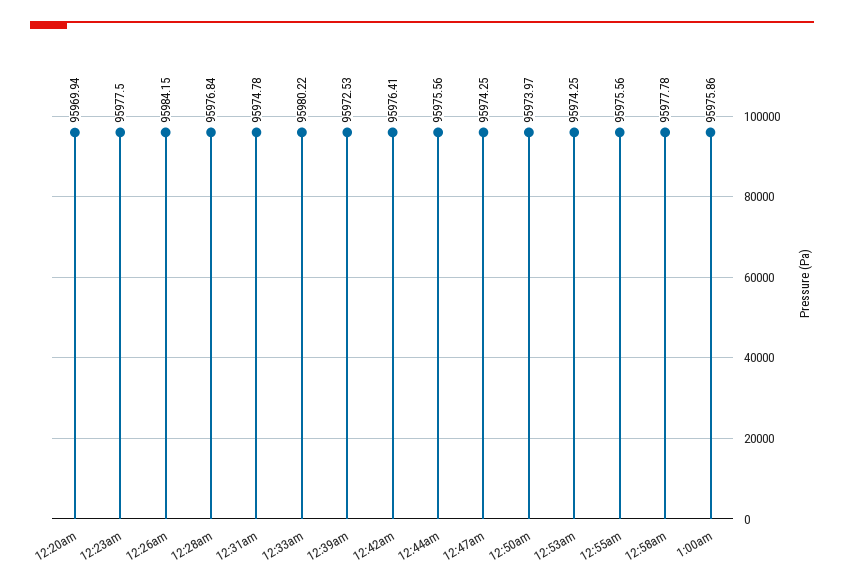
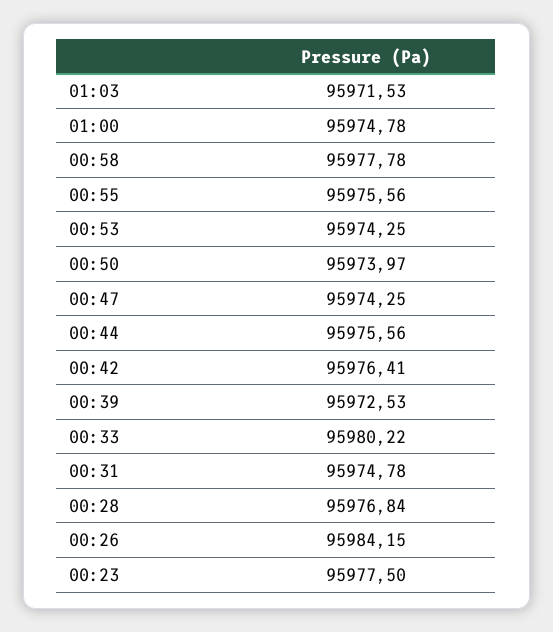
12:20am: 95969.94 -> none
1:00am: 95975.86 -> 95974.78
01:03: none -> 95971.53

